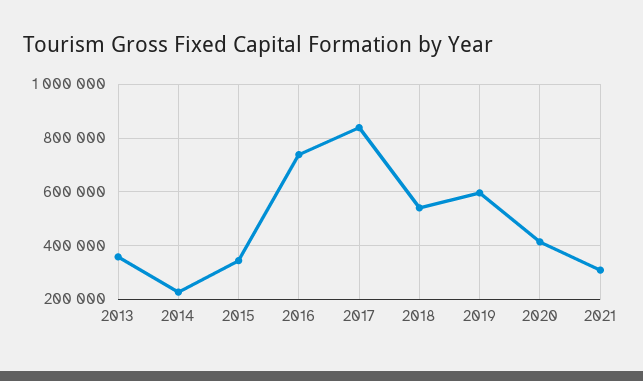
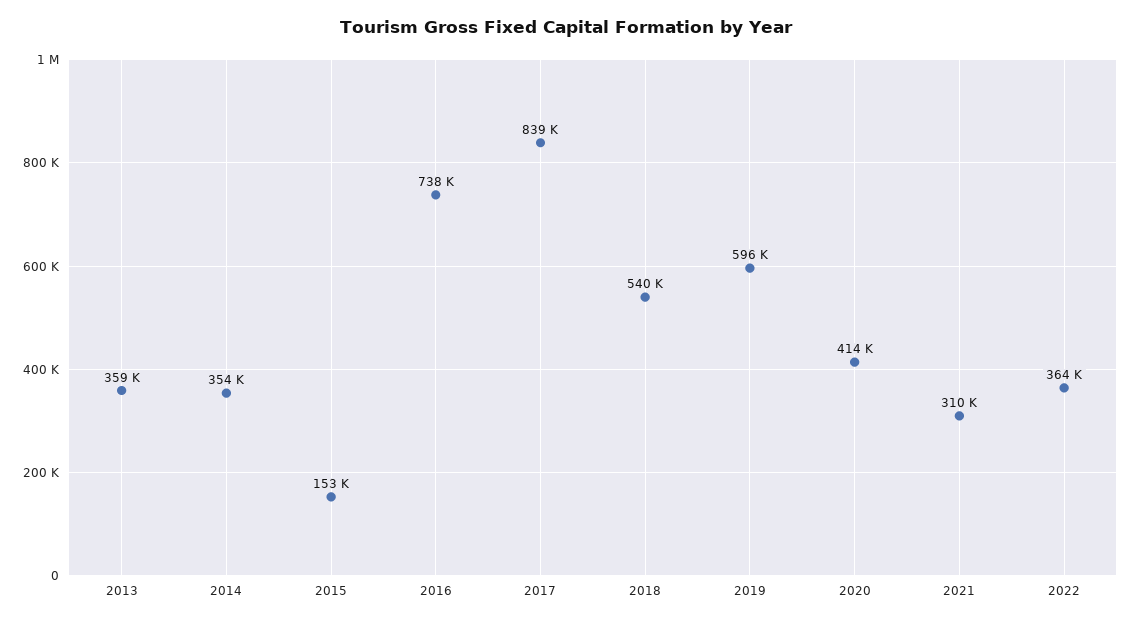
2014: 225000 -> 354000
2015: 350000 -> 153000
2022: none -> 364000

